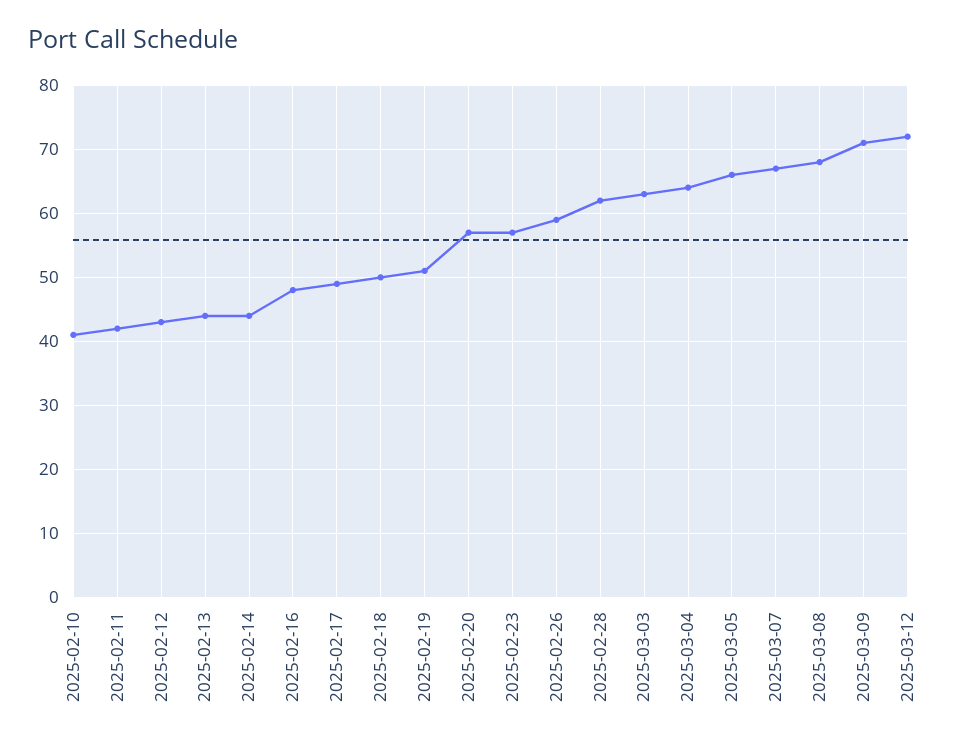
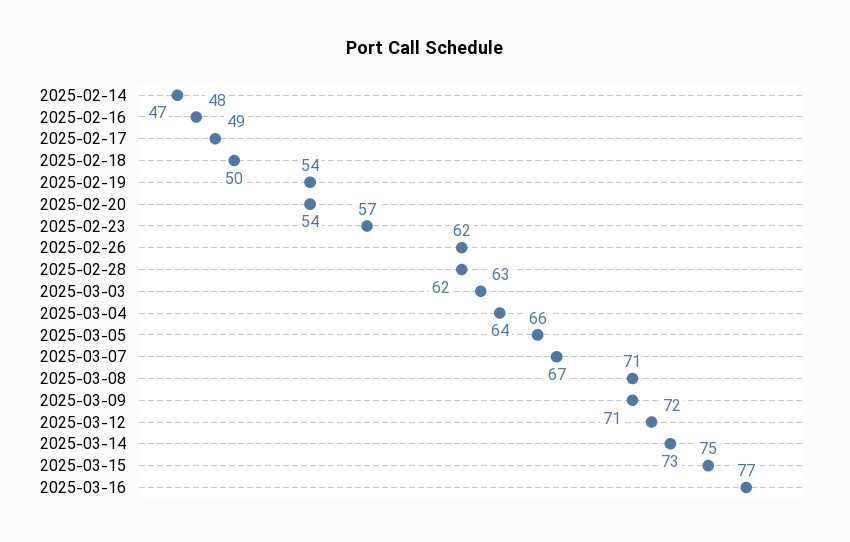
2025-02-10: 41 -> none
2025-02-11: 42 -> none
2025-02-12: 43 -> none
2025-02-13: 44 -> none
2025-02-14: 44 -> 47
2025-02-19: 51 -> 54
2025-02-20: 57 -> 54
2025-02-26: 59 -> 62
2025-03-08: 68 -> 71
2025-03-14: none -> 73
2025-03-15: none -> 75
2025-03-16: none -> 77

